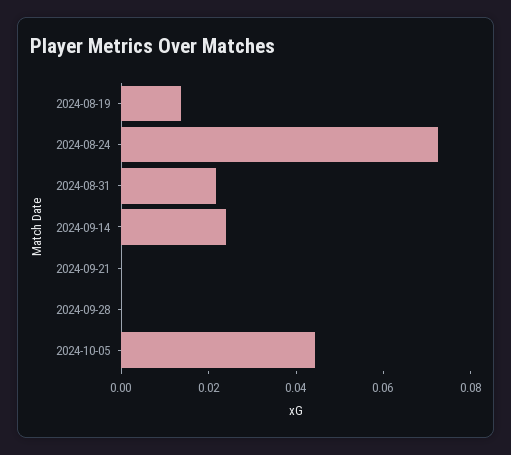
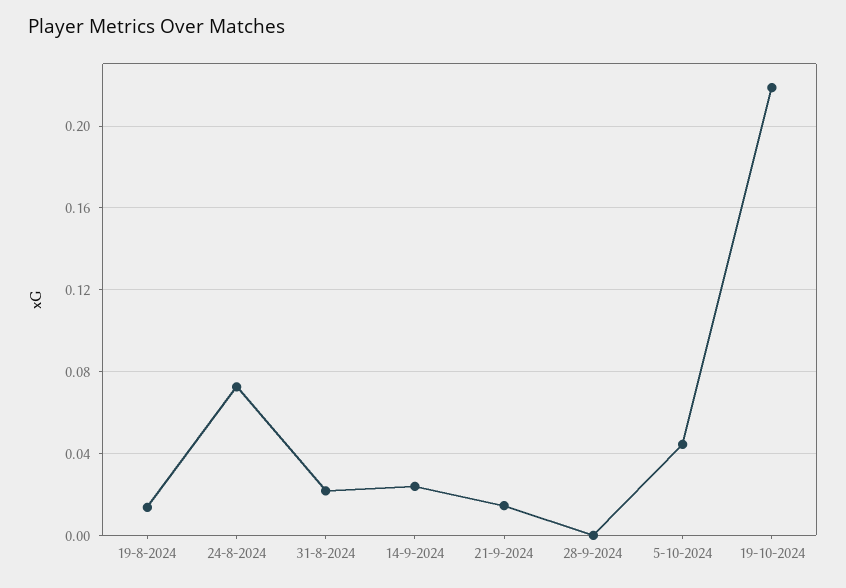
2024-09-21: 0 -> 0.015
19-10-2024: none -> 0.22

